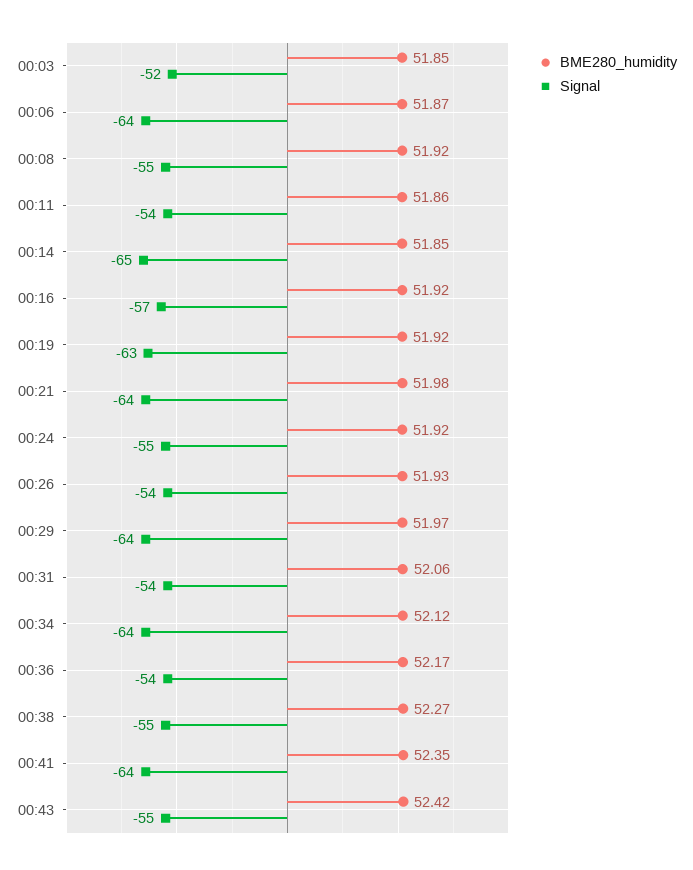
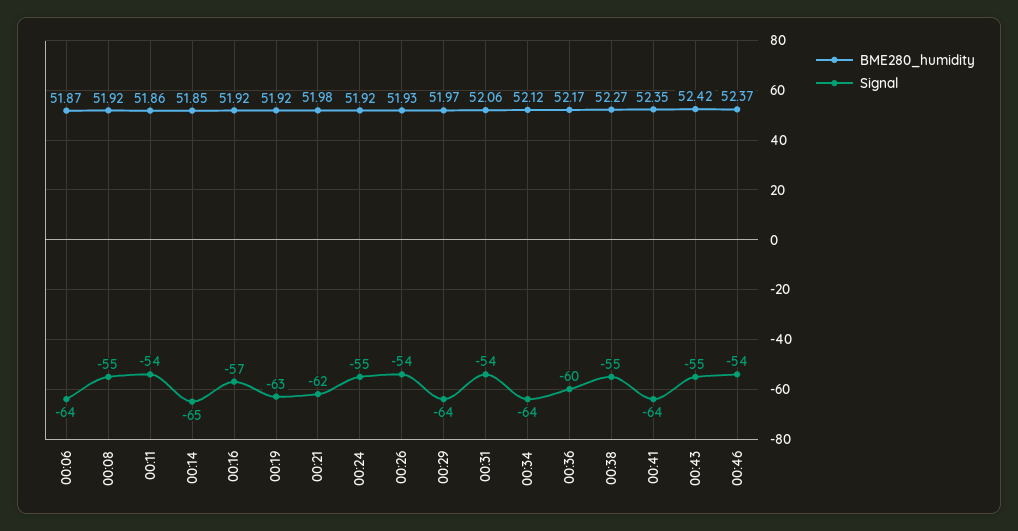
BME280_humidity, 00:03: 51.85 -> none
Signal, 00:03: -52 -> none
Signal, 00:21: -64 -> -62
Signal, 00:36: -54 -> -60
BME280_humidity, 00:46: none -> 52.37
Signal, 00:46: none -> -54

